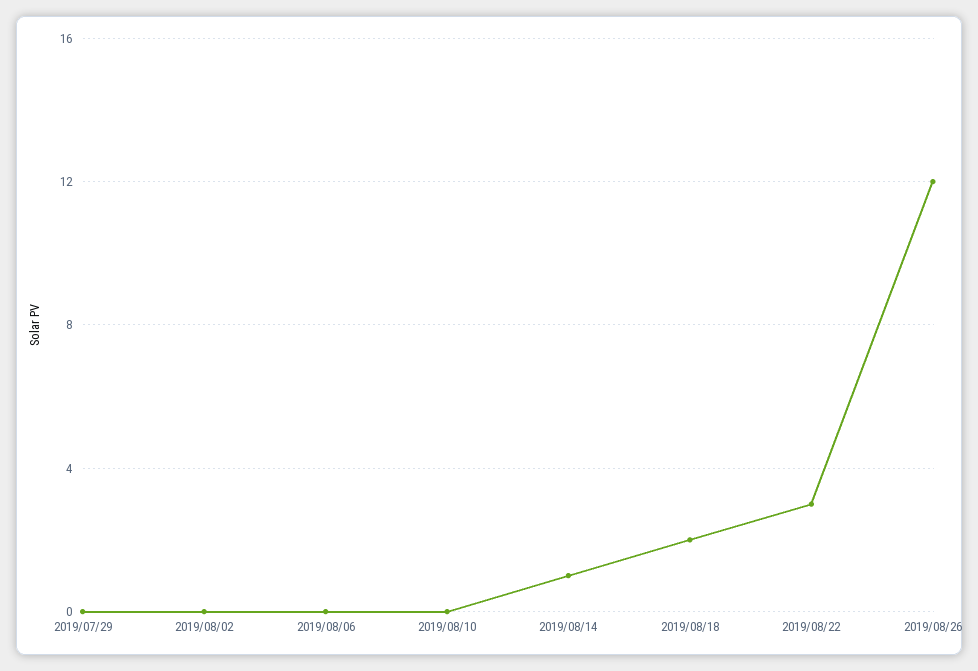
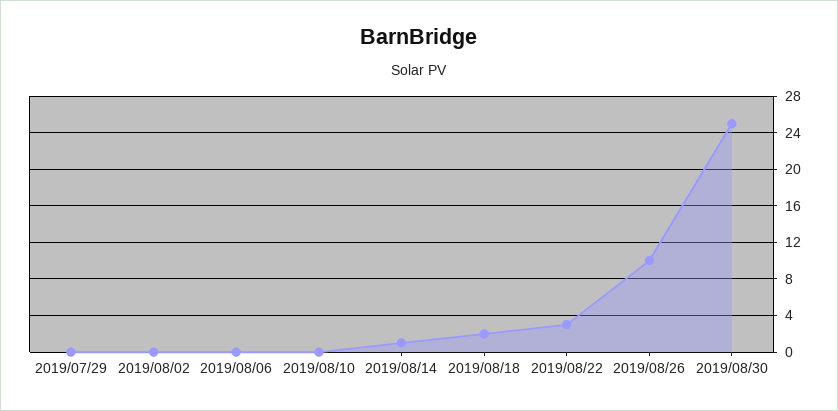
2019/08/26: 12 -> 10
2019/08/30: none -> 25

